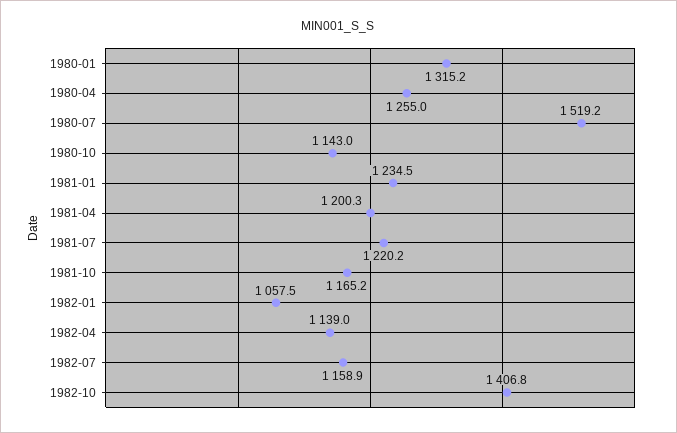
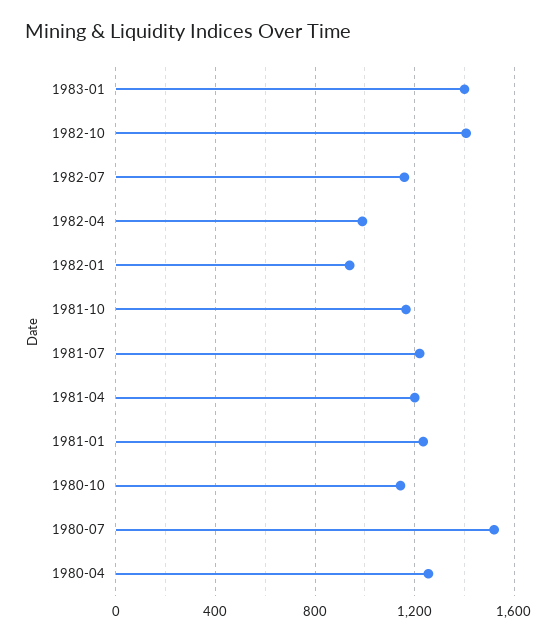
1980-01: 1315.2 -> none
1982-01: 1057.5 -> 950
1982-04: 1139 -> 1000
1983-01: none -> 1400

